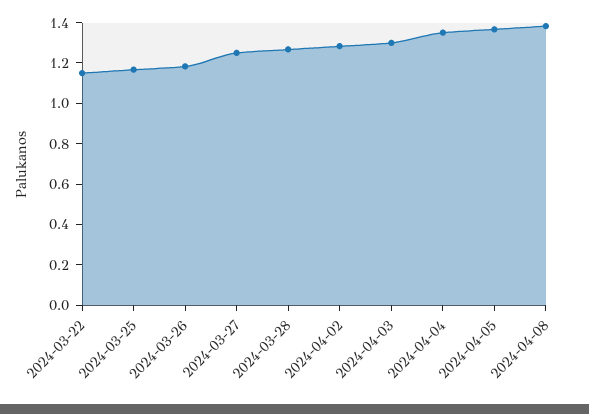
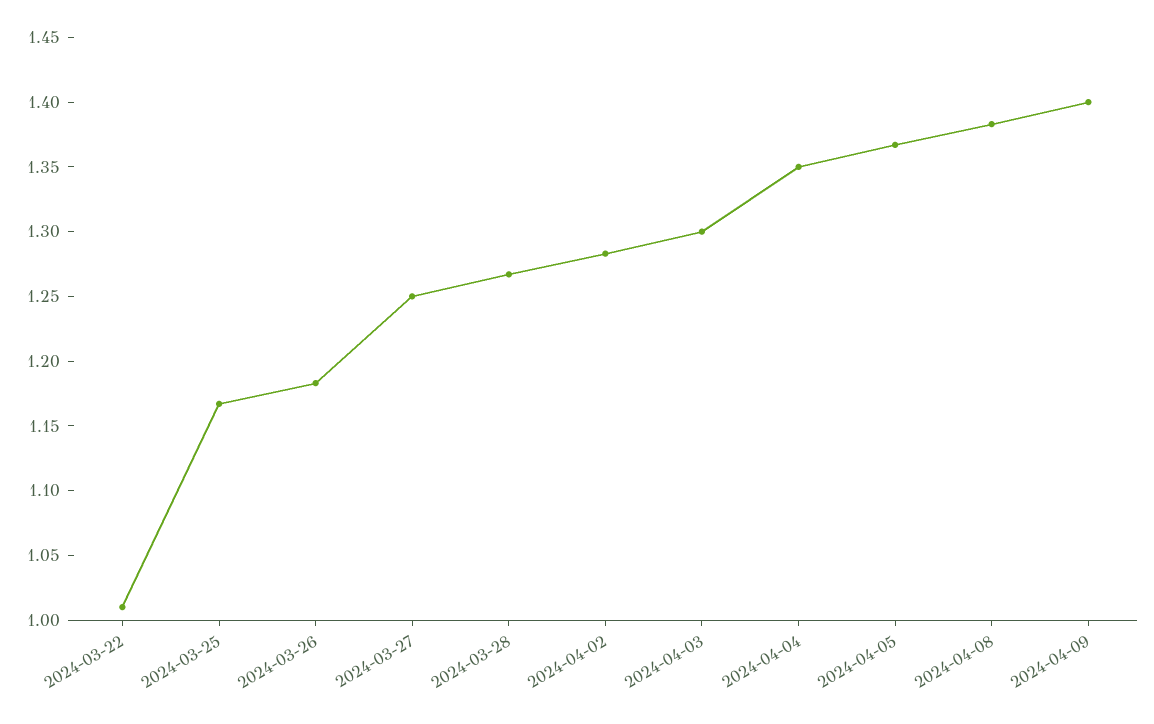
2024-03-22: 1.15 -> 1.01
2024-04-09: none -> 1.4

